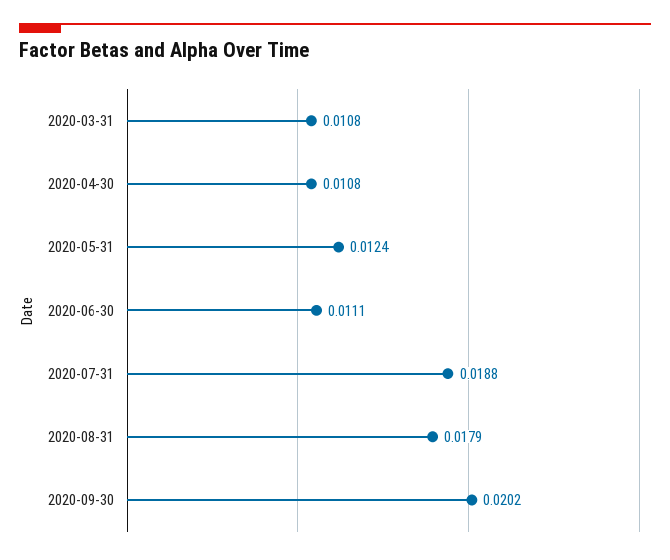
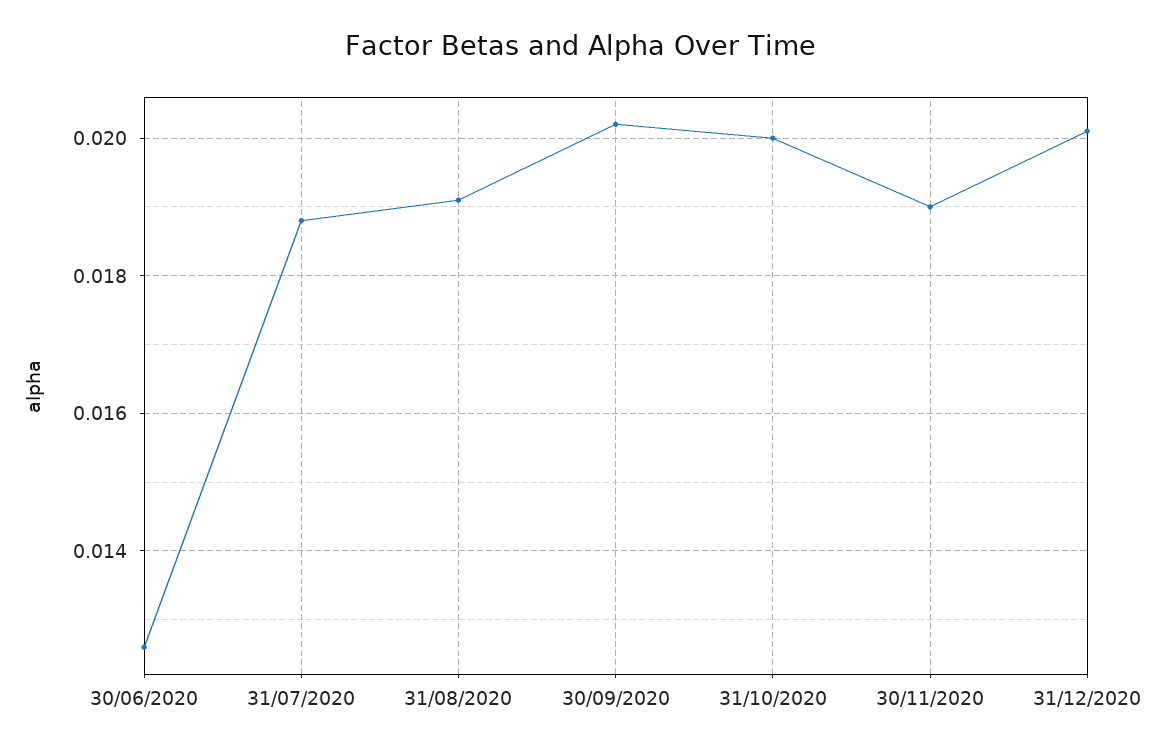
2020-03-31: 0.0108 -> none
2020-04-30: 0.0108 -> none
2020-05-31: 0.0124 -> none
2020-06-30: 0.0111 -> 0.0125
2020-08-31: 0.0179 -> 0.019
31/10/2020: none -> 0.02
30/11/2020: none -> 0.019
31/12/2020: none -> 0.02

